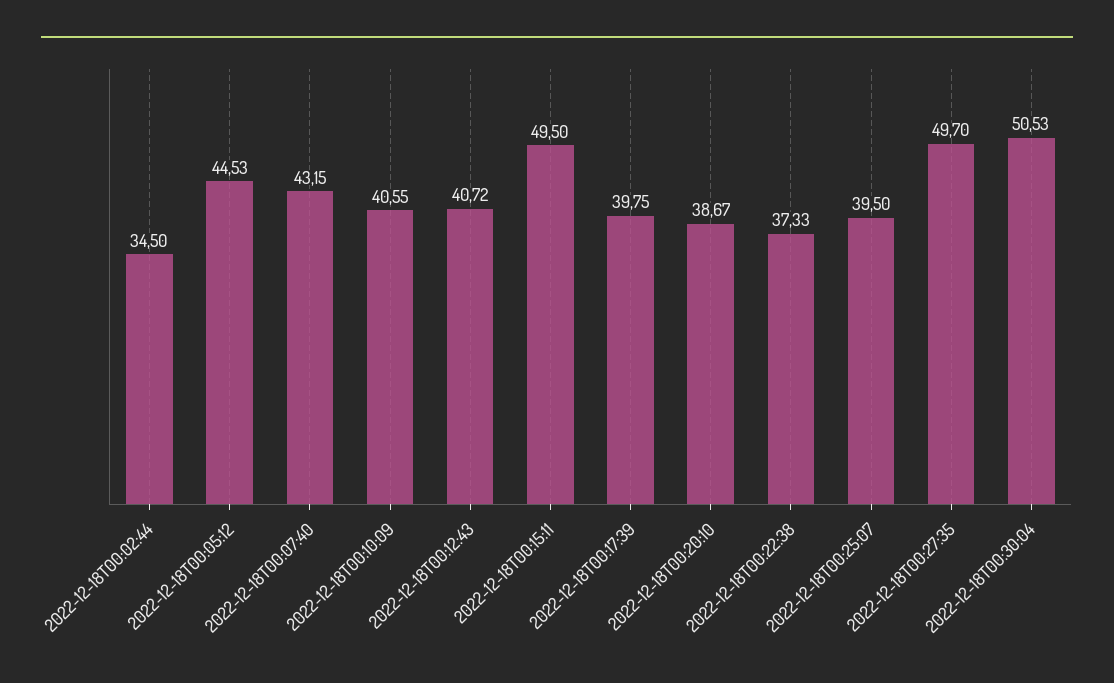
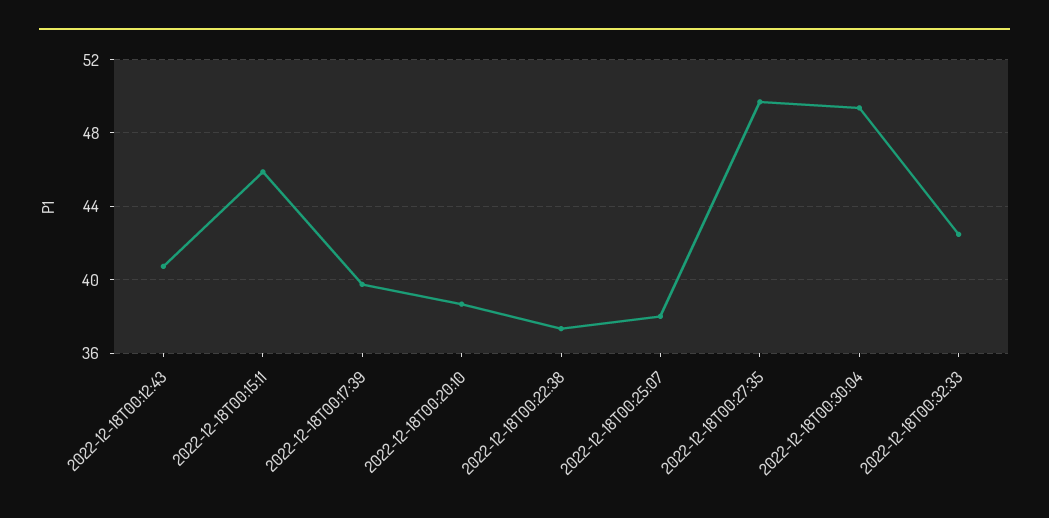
2022-12-18T00:02:44: 34.5 -> none
2022-12-18T00:05:12: 44.53 -> none
2022-12-18T00:07:40: 43.15 -> none
2022-12-18T00:10:09: 40.55 -> none
2022-12-18T00:15:11: 49.5 -> 46
2022-12-18T00:25:07: 39.5 -> 38
2022-12-18T00:30:04: 50.53 -> 49.5
2022-12-18T00:32:33: none -> 42.5

